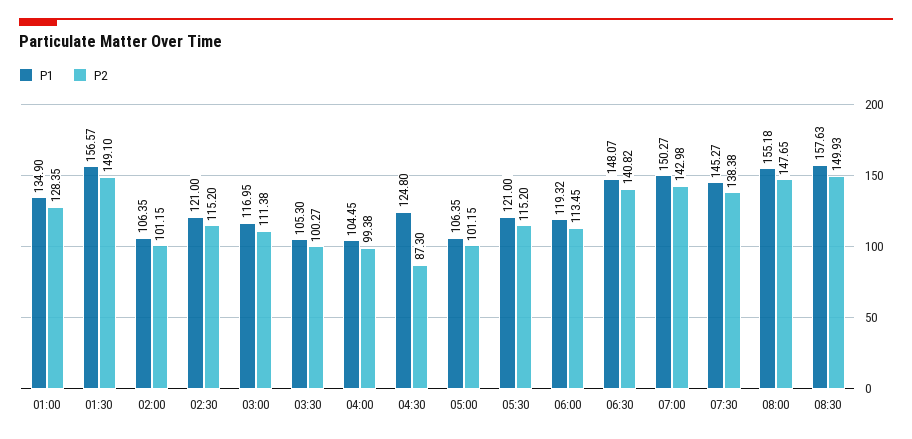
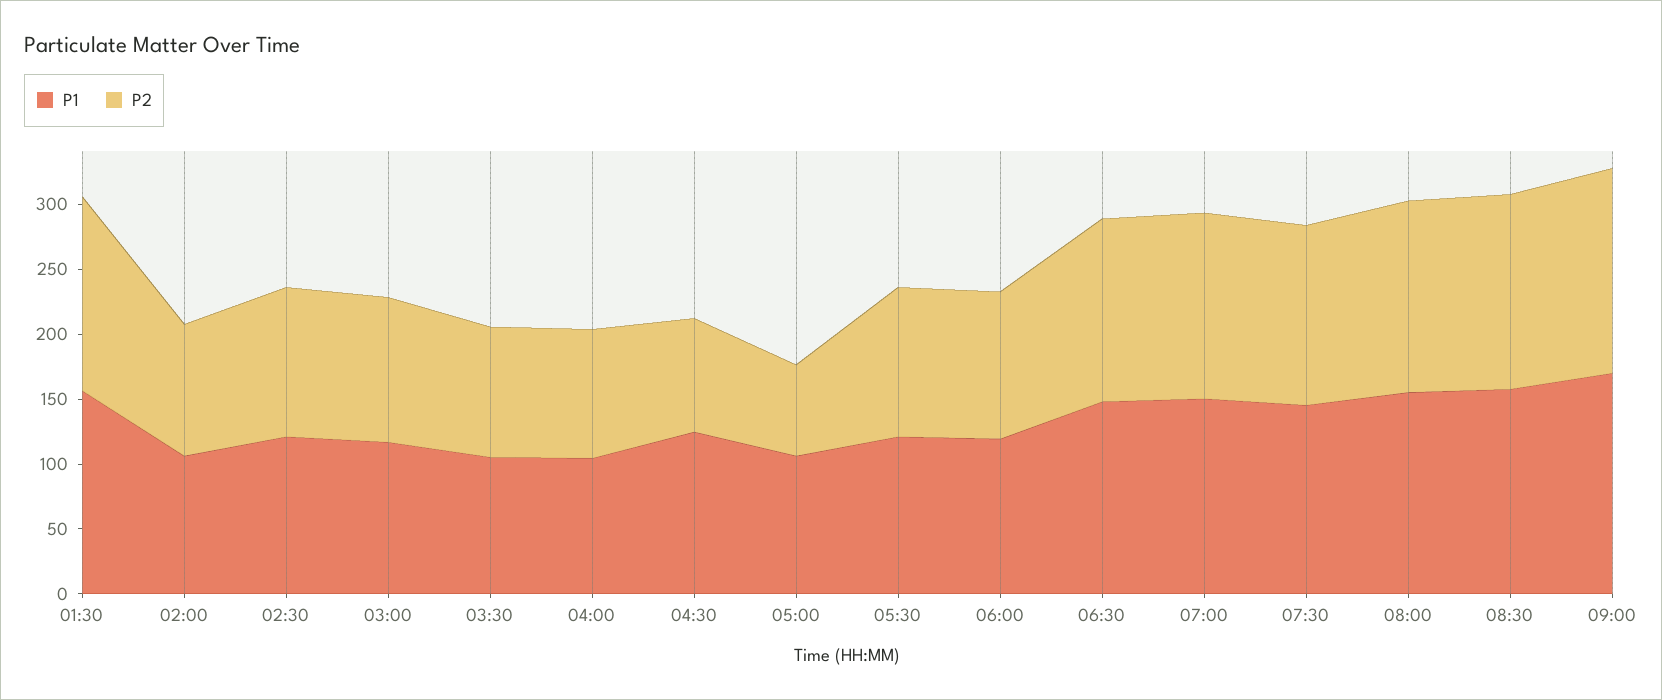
P1, 01:00: 134.9 -> none
P2, 01:00: 128.35 -> none
P2, 05:00: 101.15 -> 70
P1, 09:00: none -> 170
P2, 09:00: none -> 160

